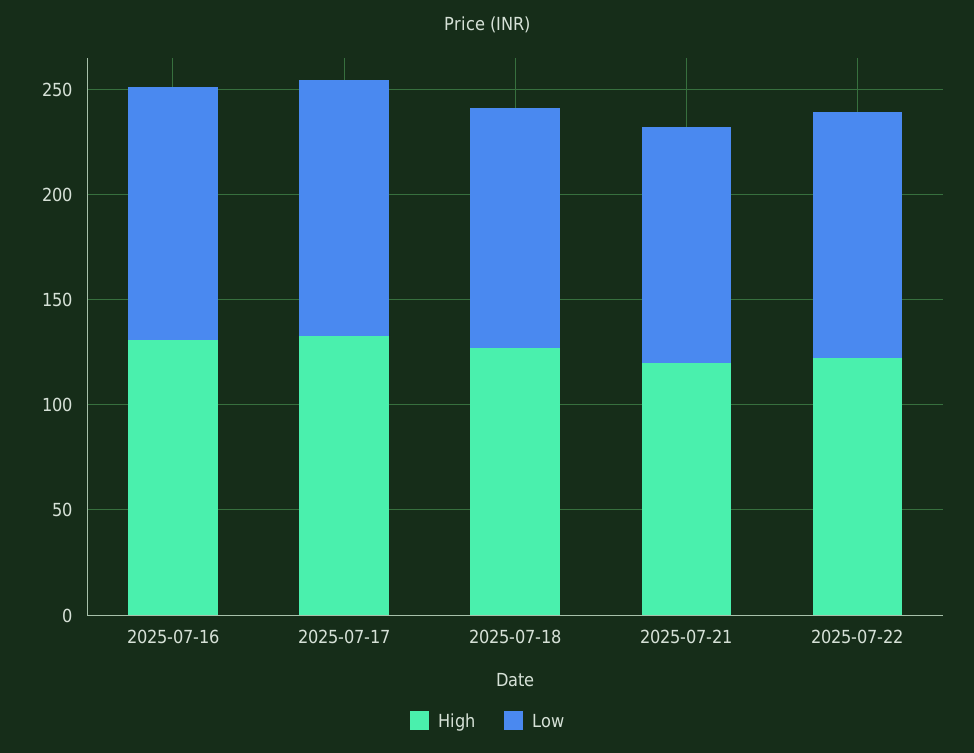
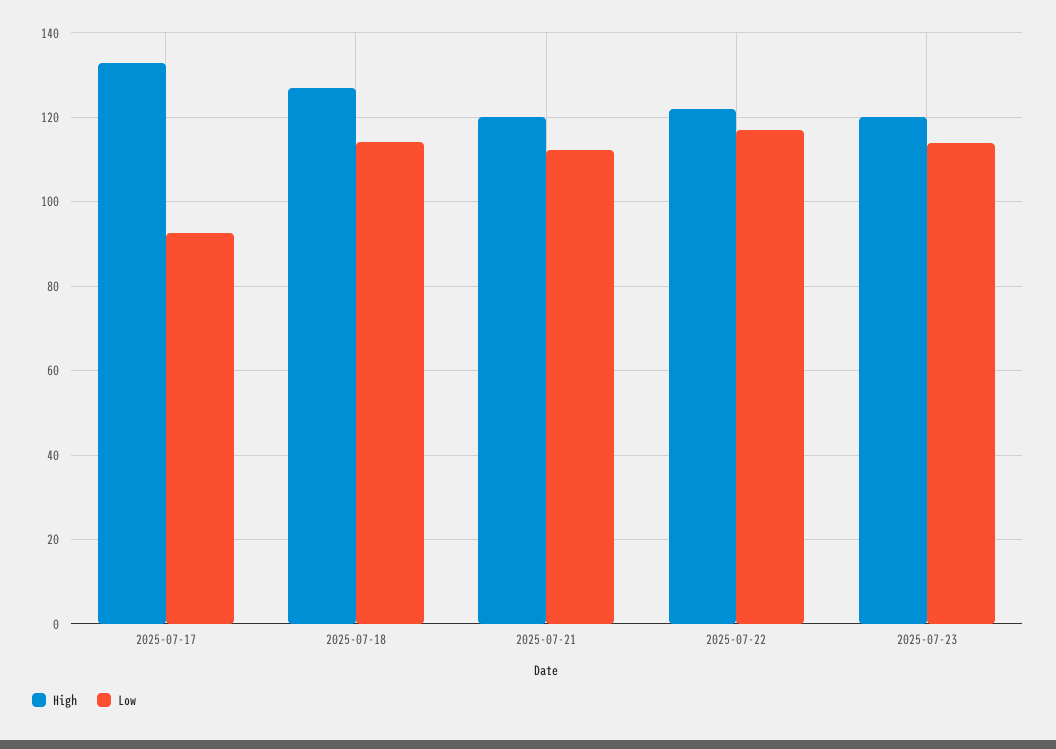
High, 2025-07-16: 130 -> none
Low, 2025-07-16: 120 -> none
Low, 2025-07-17: 120 -> 92
High, 2025-07-23: none -> 120
Low, 2025-07-23: none -> 114

